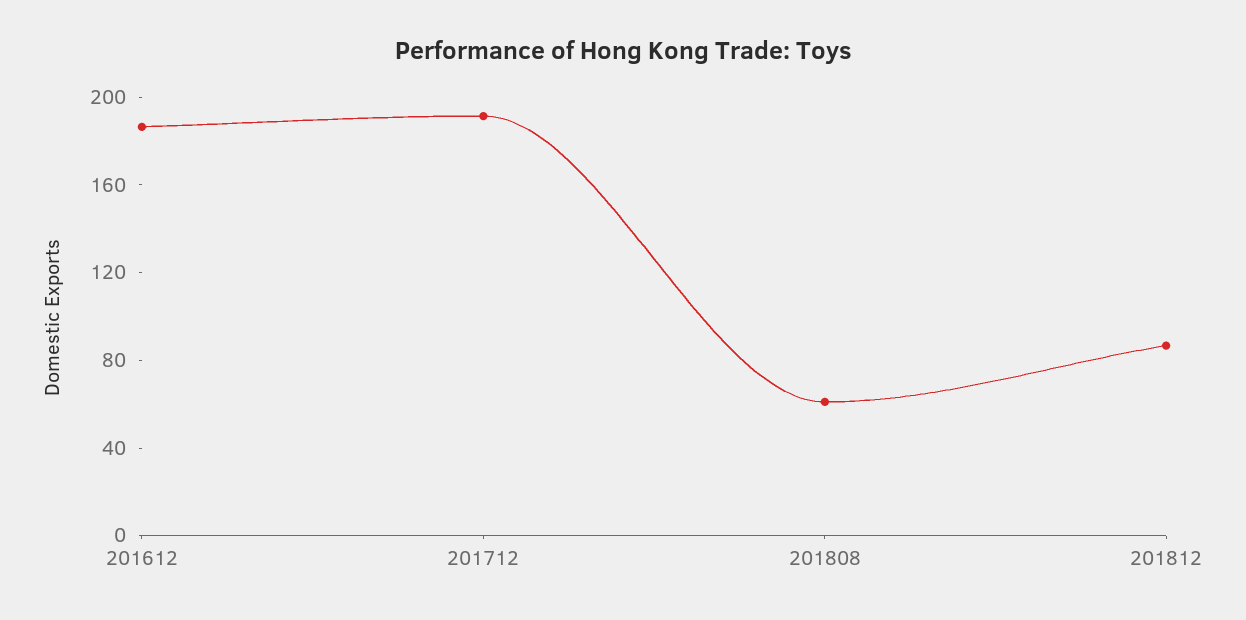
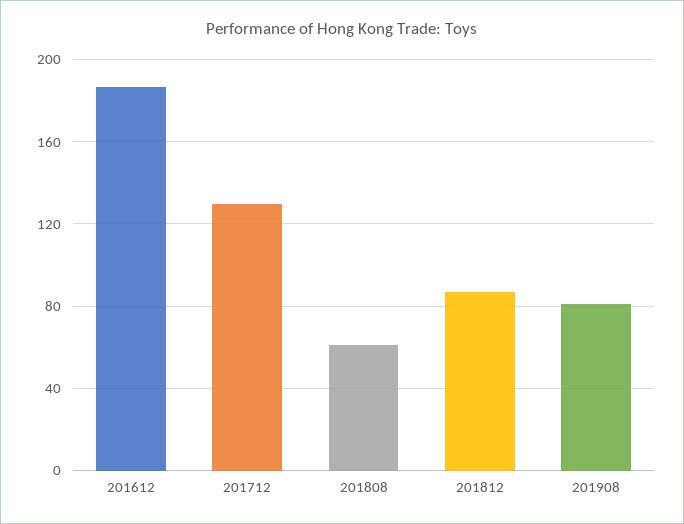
201712: 190 -> 130
201908: none -> 80

